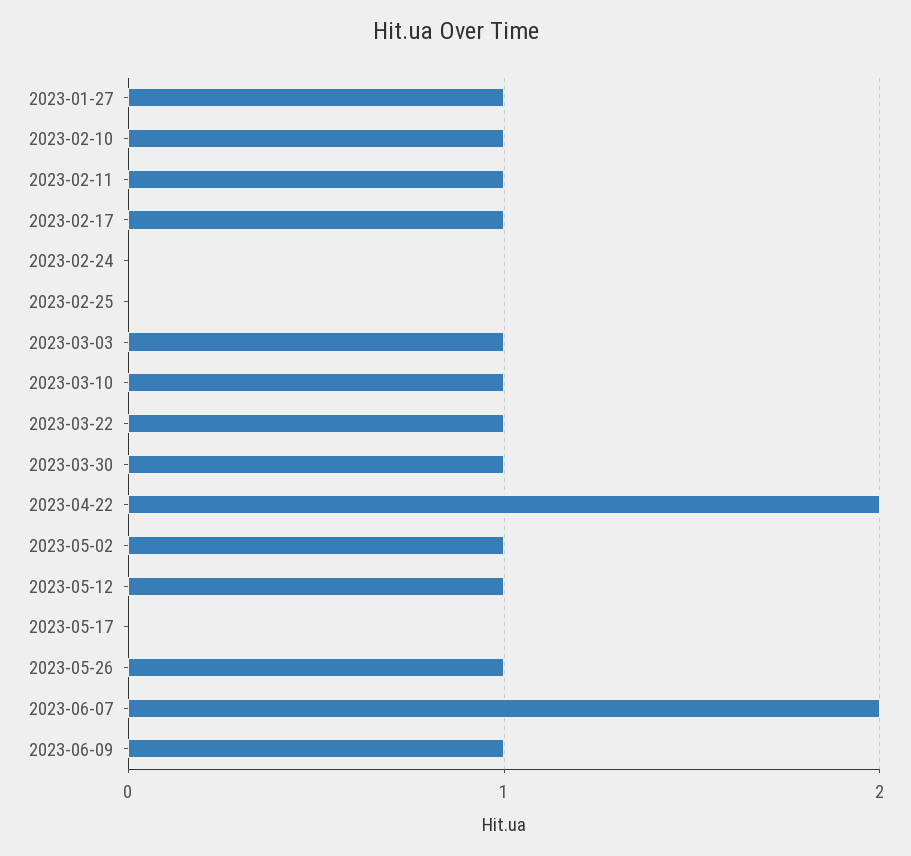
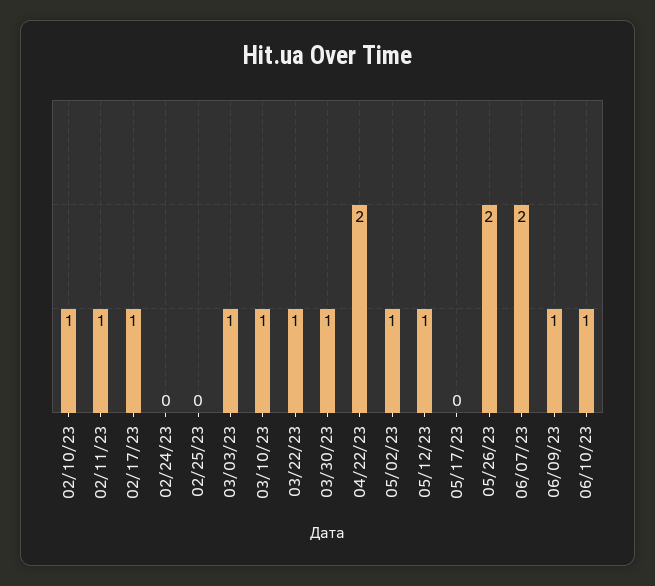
2023-01-27: 1 -> none
2023-05-26: 1 -> 2
06/10/23: none -> 1

